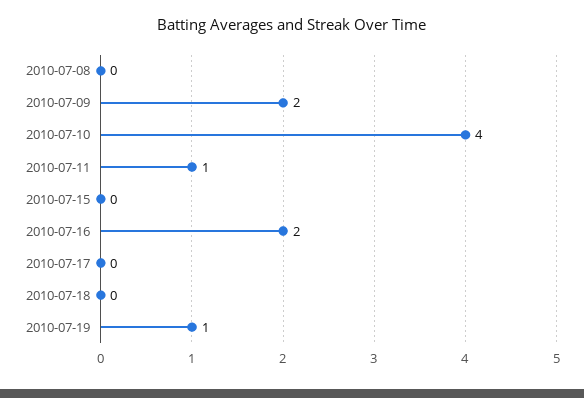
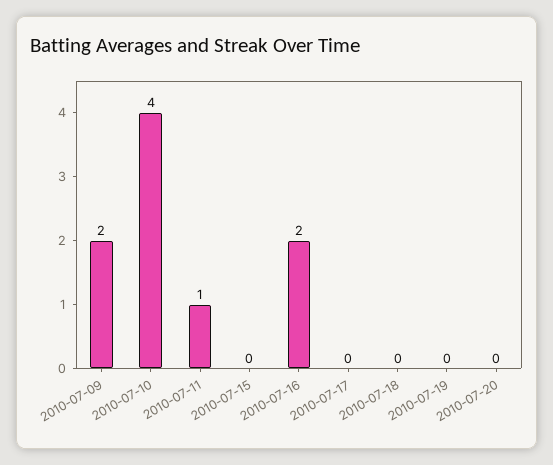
2010-07-08: 0 -> none
2010-07-19: 1 -> 0
2010-07-20: none -> 0

